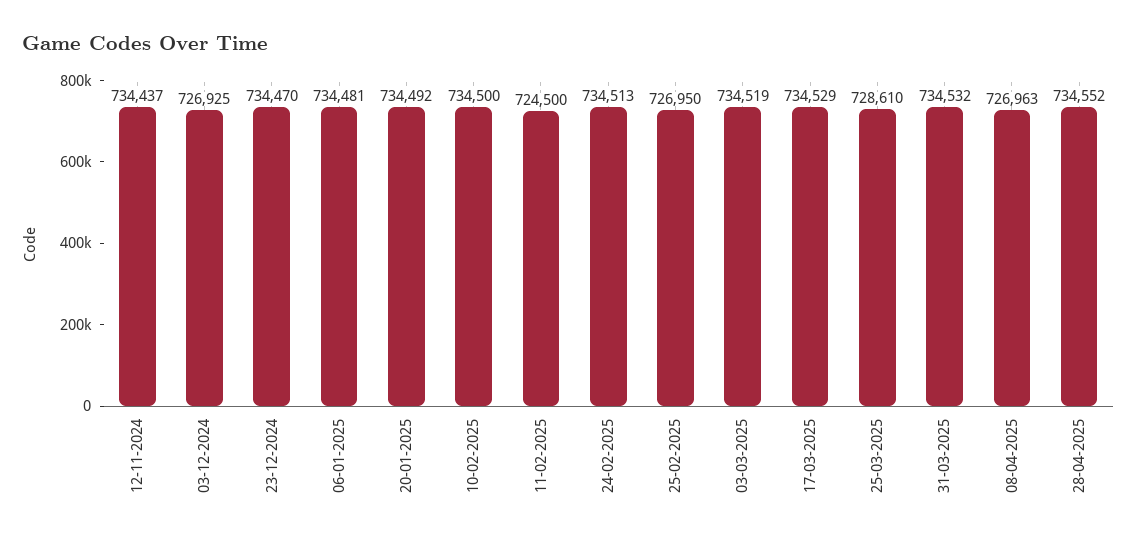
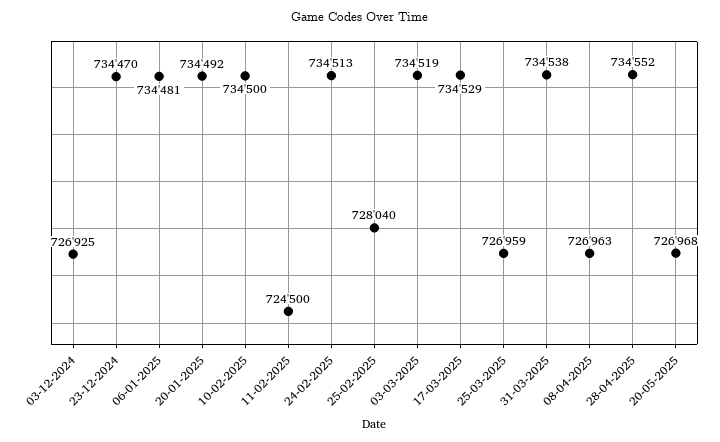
12-11-2024: 734437 -> none
25-02-2025: 726950 -> 728040
25-03-2025: 728610 -> 726959
31-03-2025: 734532 -> 734538
20-05-2025: none -> 726968

